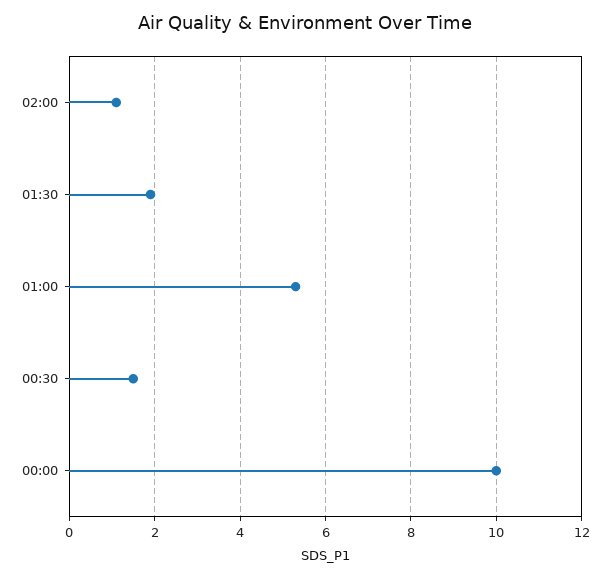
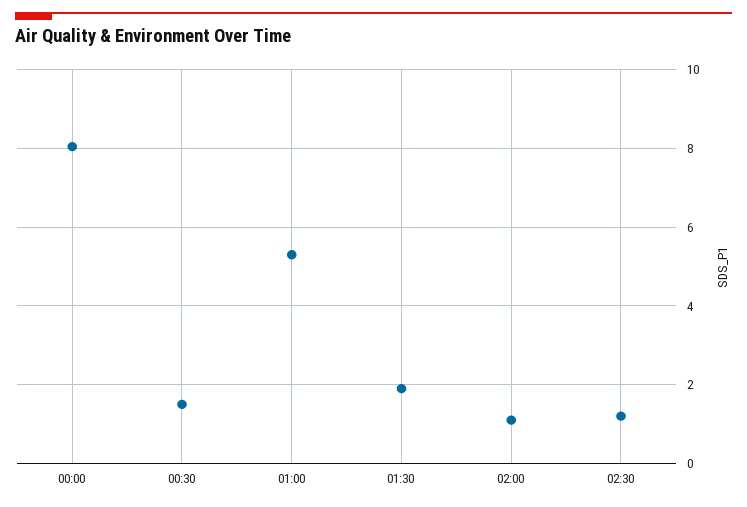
00:00: 10 -> 8
02:30: none -> 1.2

